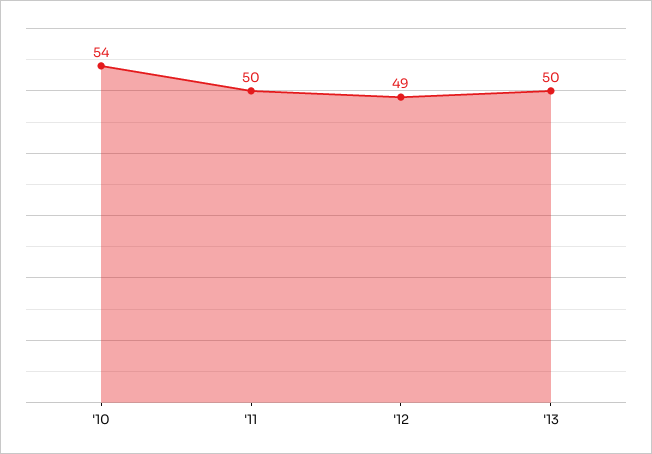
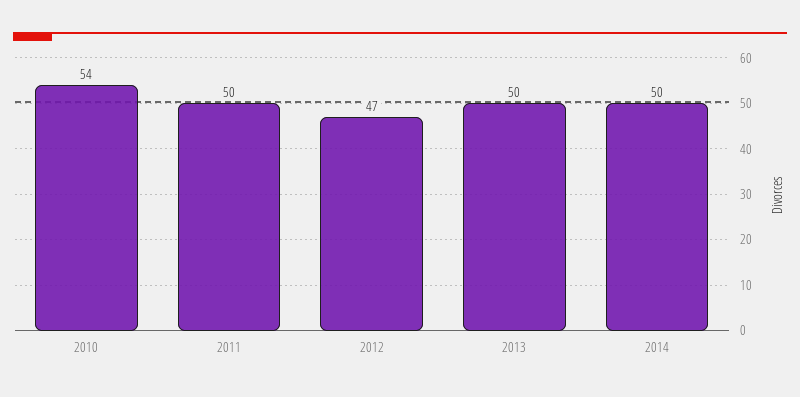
'12: 49 -> 47
2014: none -> 50

